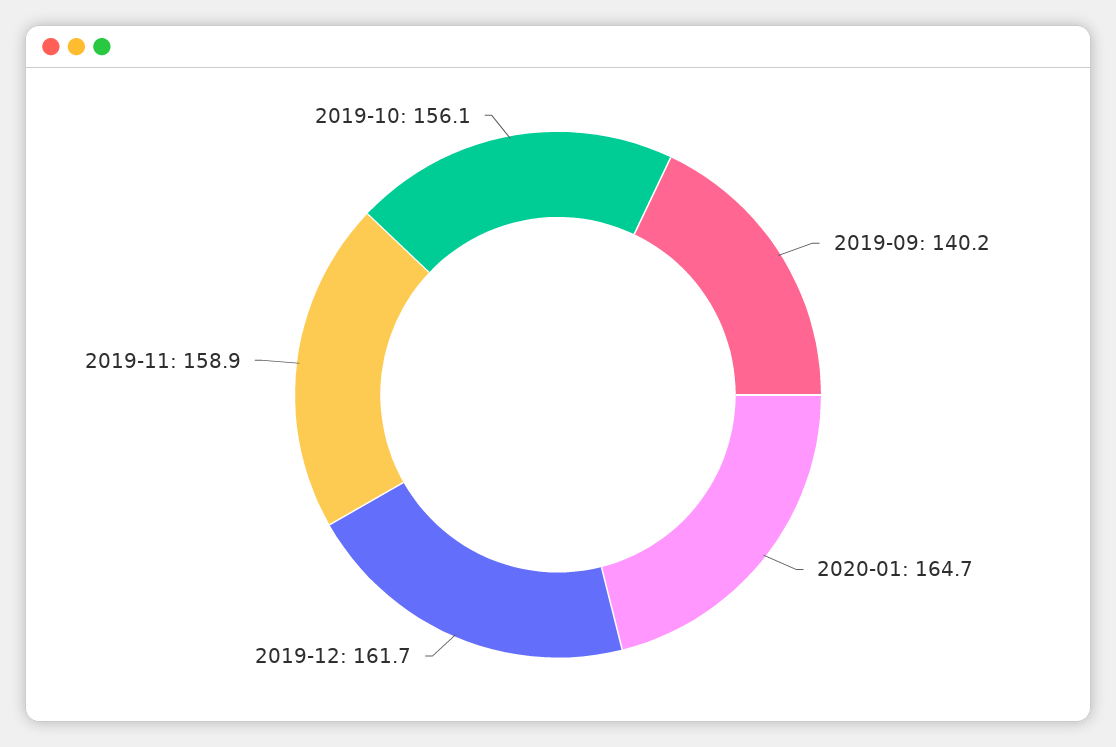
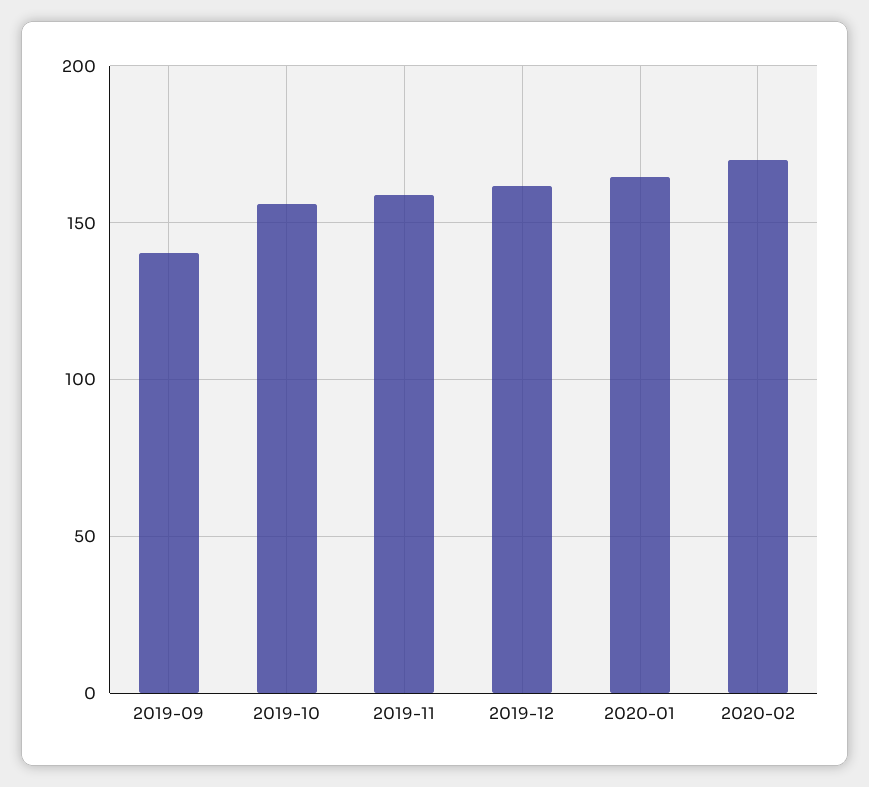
2020-02: none -> 170

